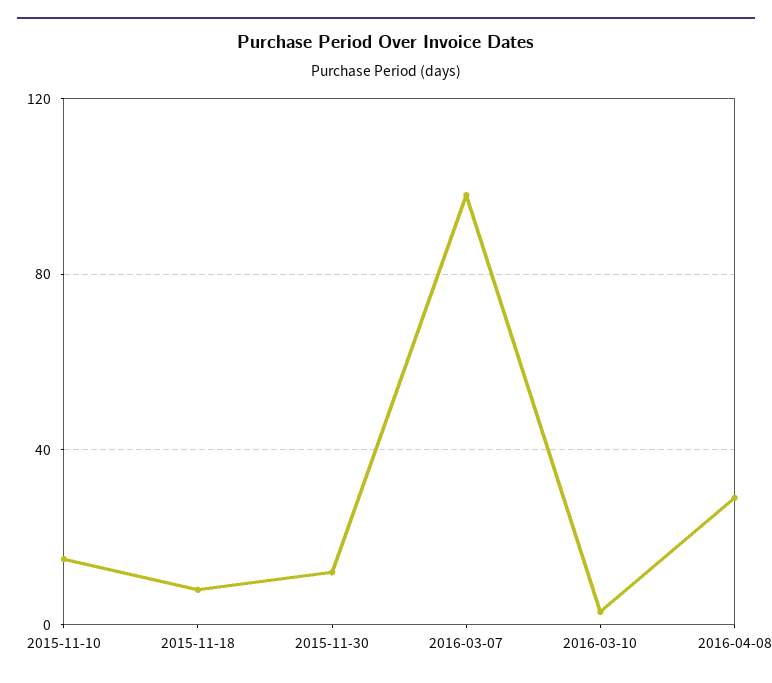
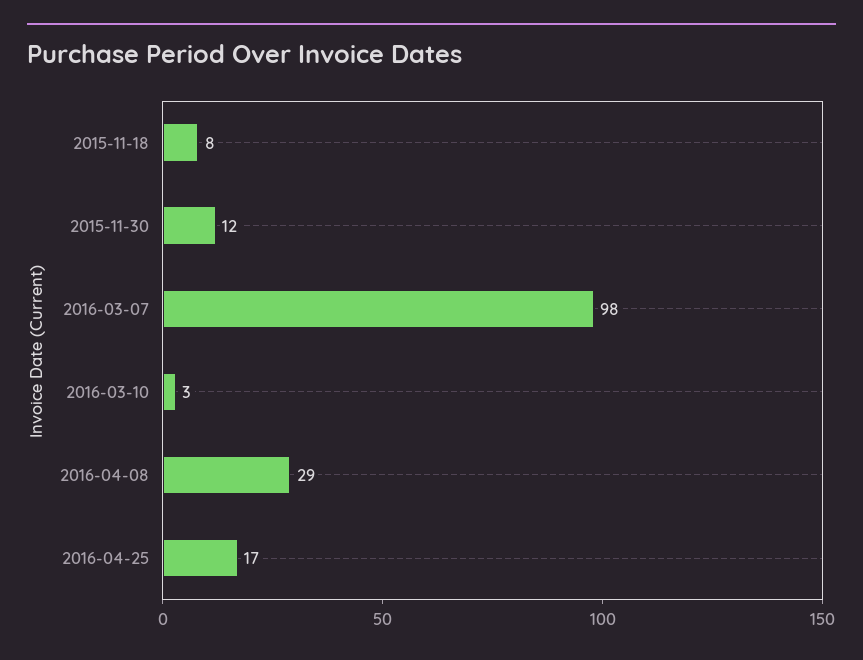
2015-11-10: 15 -> none
2016-04-25: none -> 17

